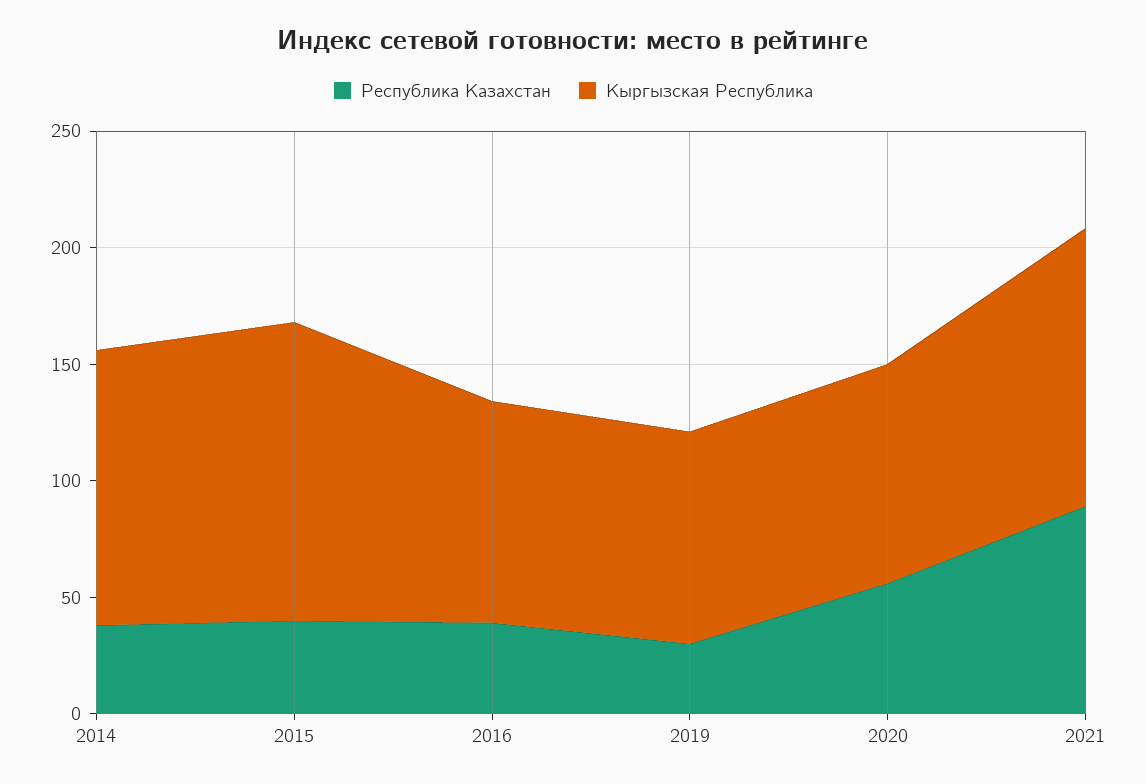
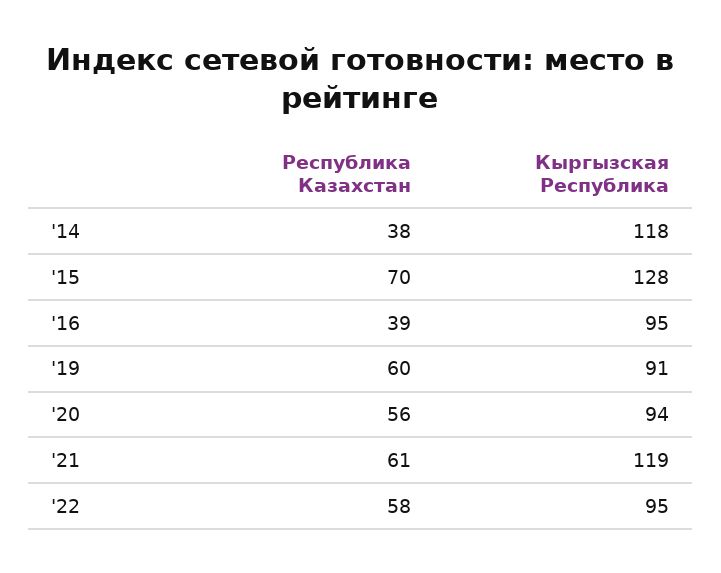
Республика Казахстан, 2015: 40 -> 70
Республика Казахстан, 2019: 30 -> 60
Республика Казахстан, 2021: 90 -> 61
Республика Казахстан, '22: none -> 58
Кыргызская Республика, '22: none -> 95

